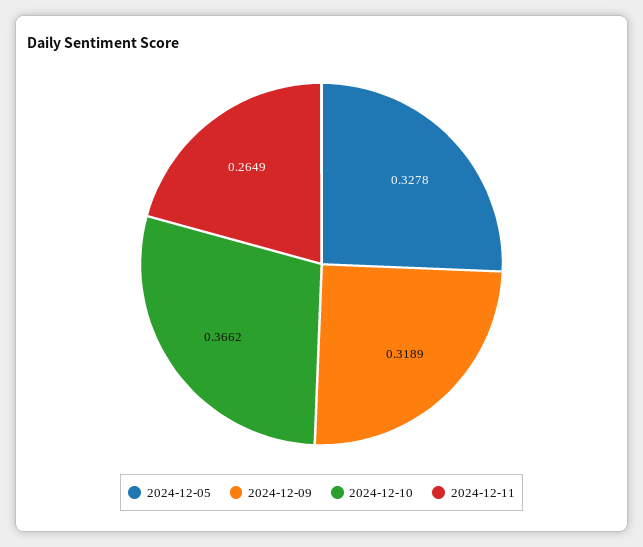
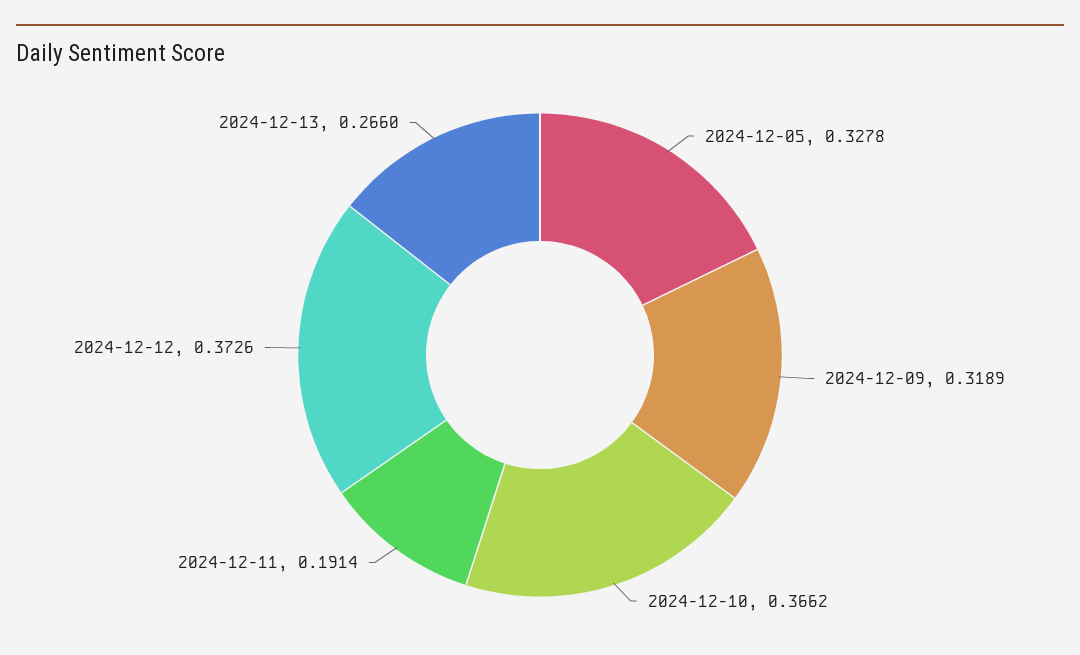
2024-12-11: 0.2649 -> 0.1914
2024-12-12: none -> 0.3726
2024-12-13: none -> 0.266

